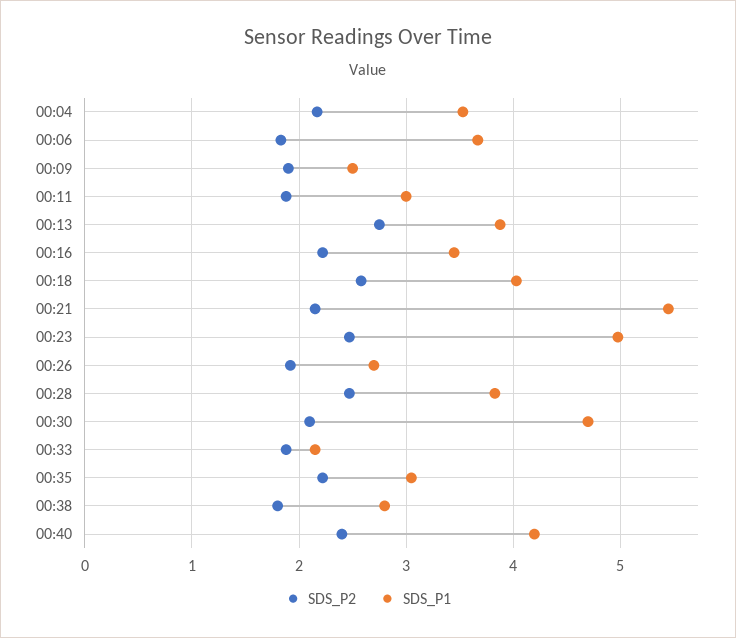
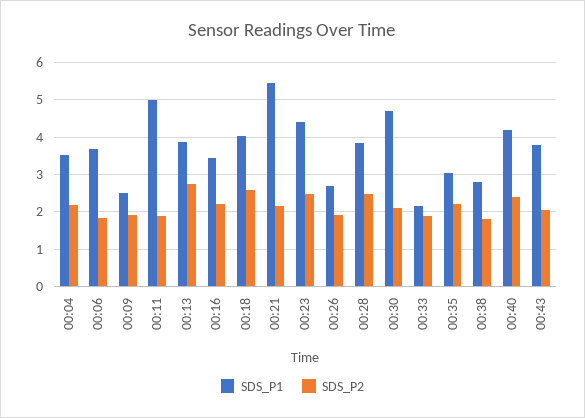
SDS_P1, 00:11: 3 -> 5
SDS_P1, 00:23: 5 -> 4.4
SDS_P1, 00:43: none -> 3.8
SDS_P2, 00:43: none -> 2

